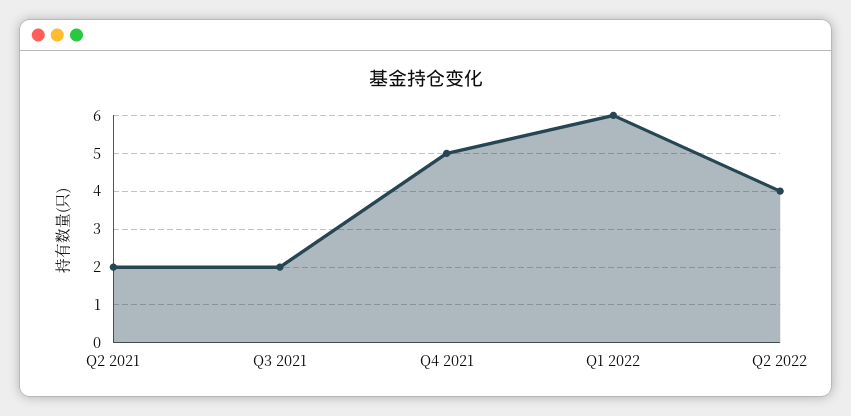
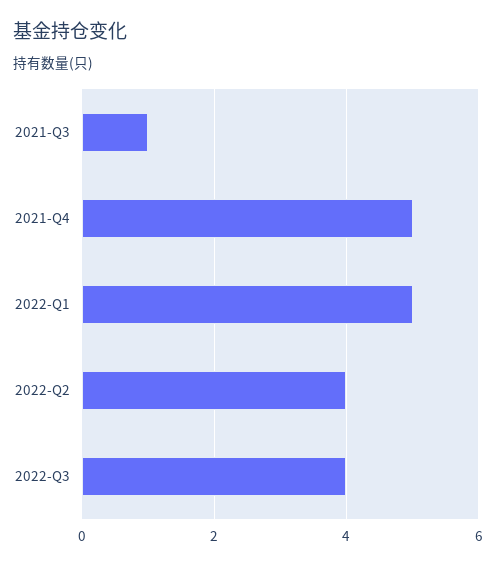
Q2 2021: 2 -> none
Q3 2021: 2 -> 1
Q1 2022: 6 -> 5
2022-Q3: none -> 4

